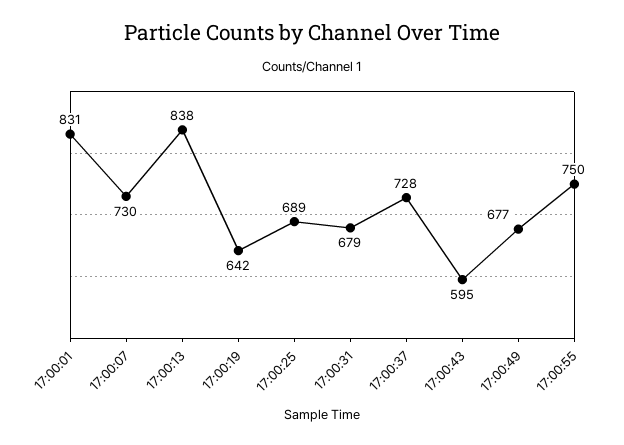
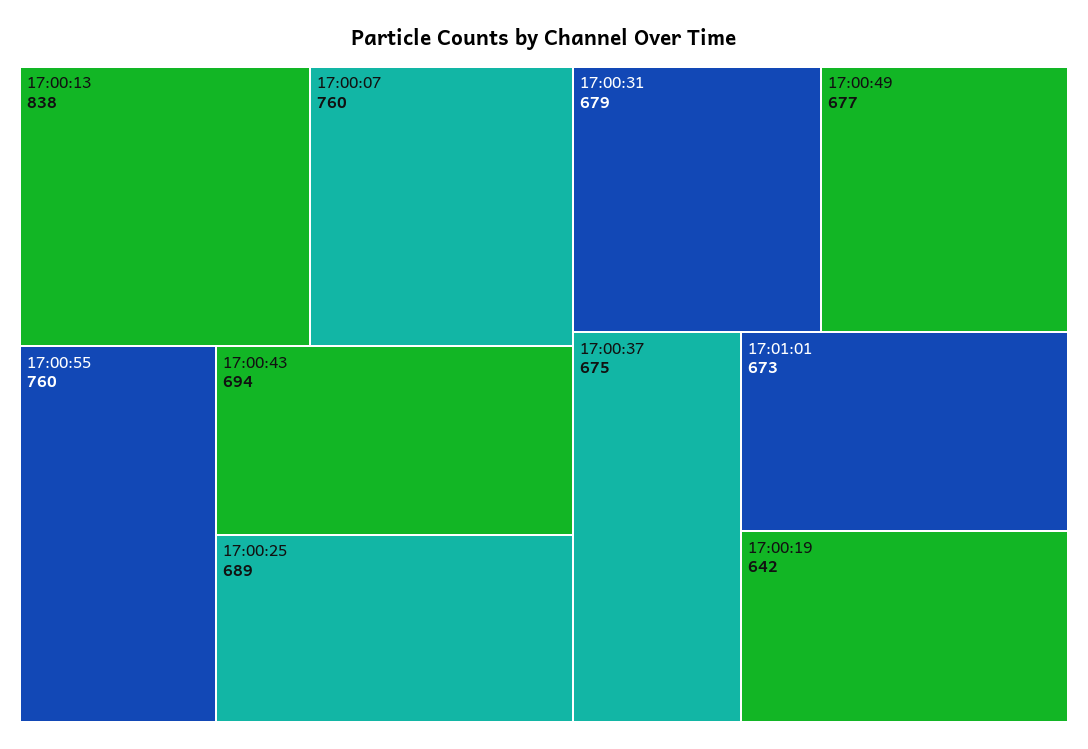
17:00:01: 831 -> none
17:00:07: 730 -> 760
17:00:37: 728 -> 675
17:00:43: 595 -> 694
17:00:55: 750 -> 760
17:01:01: none -> 673

